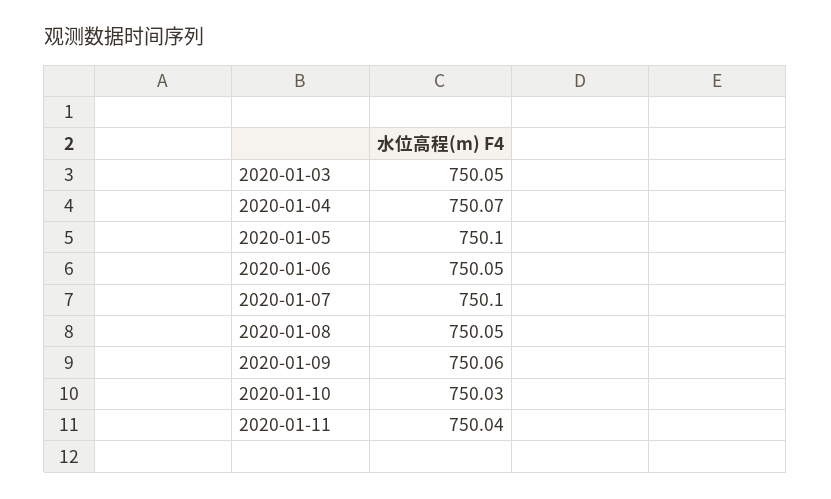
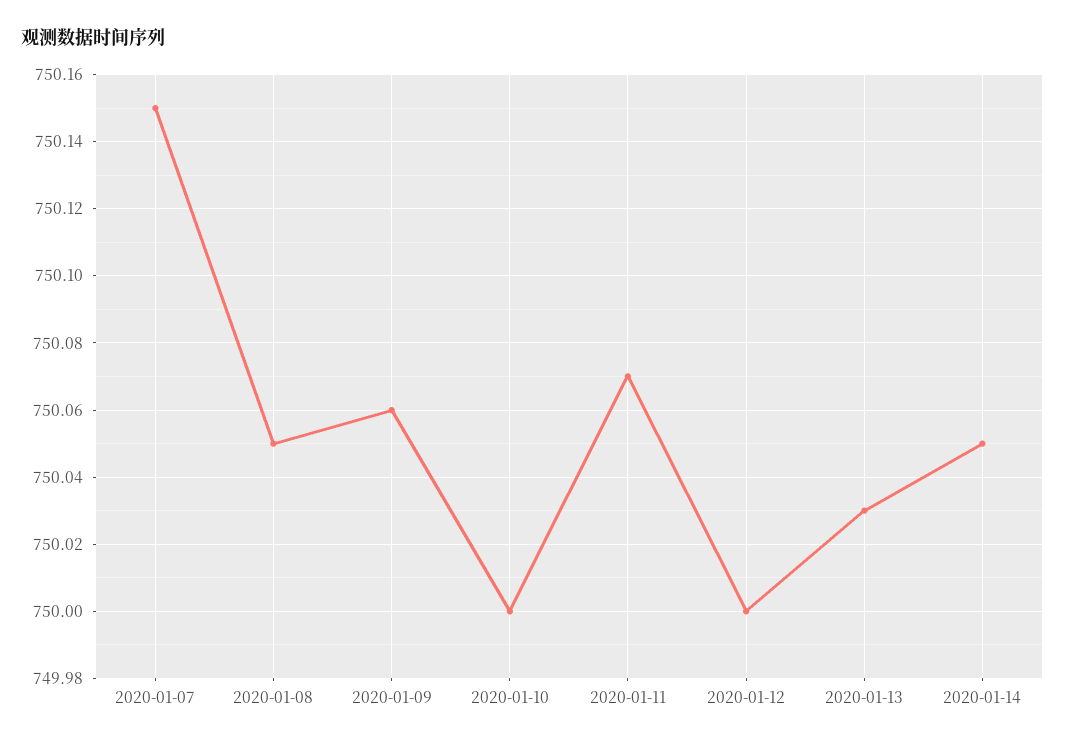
2020-01-03: 750.05 -> none
2020-01-04: 750.07 -> none
2020-01-05: 750.1 -> none
2020-01-06: 750.05 -> none
2020-01-07: 750.1 -> 750.15
2020-01-10: 750.03 -> 750
2020-01-11: 750.04 -> 750.07
2020-01-12: none -> 750
2020-01-13: none -> 750.03
2020-01-14: none -> 750.05

